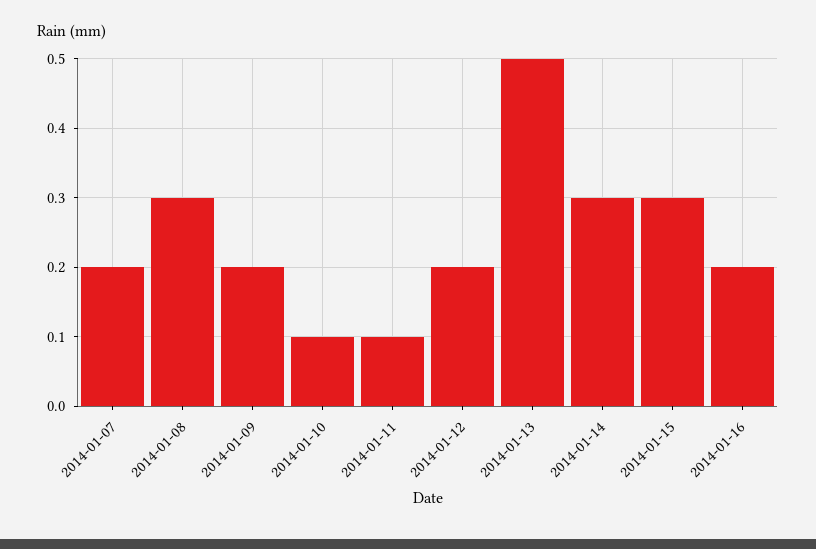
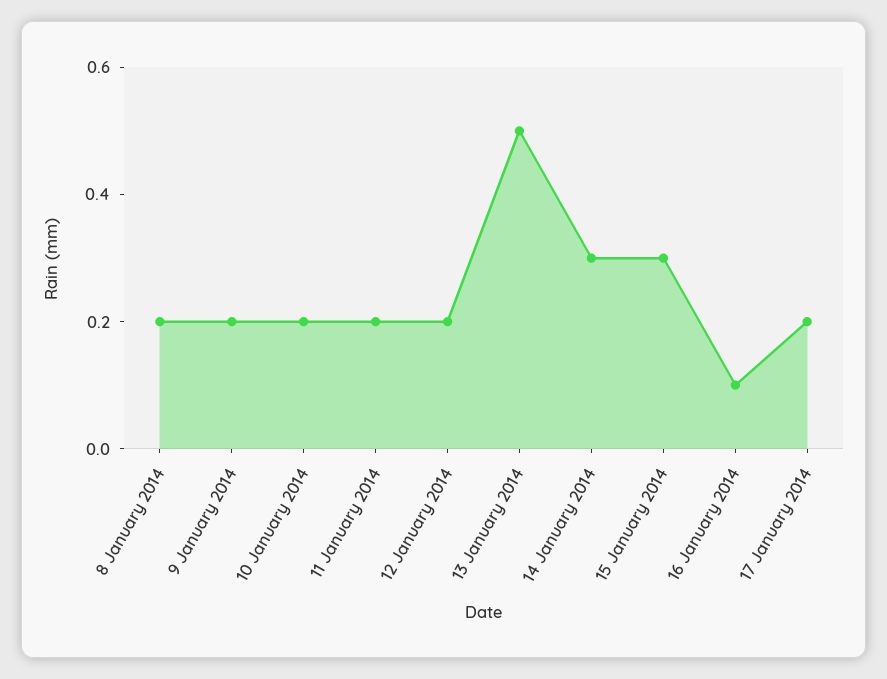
2014-01-07: 0.2 -> none
2014-01-08: 0.3 -> 0.2
2014-01-10: 0.1 -> 0.2
2014-01-11: 0.1 -> 0.2
2014-01-16: 0.2 -> 0.1
17 January 2014: none -> 0.2

